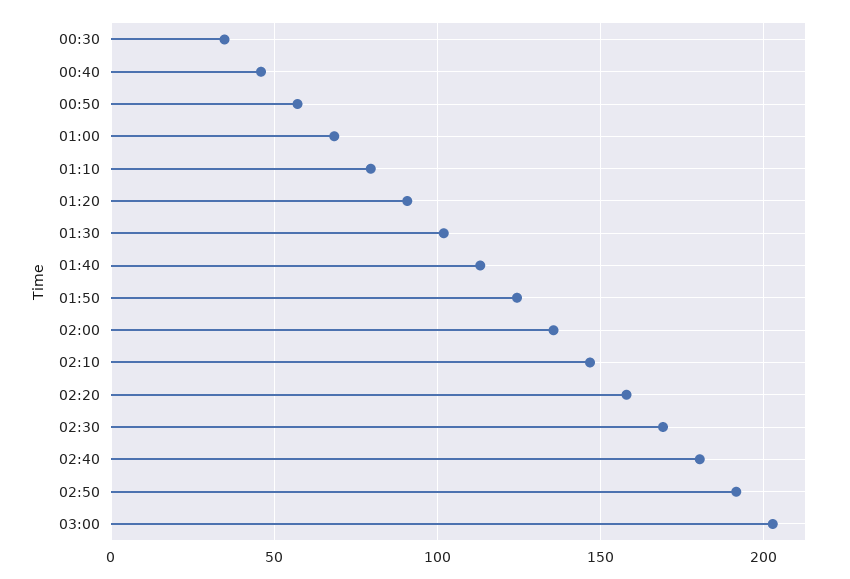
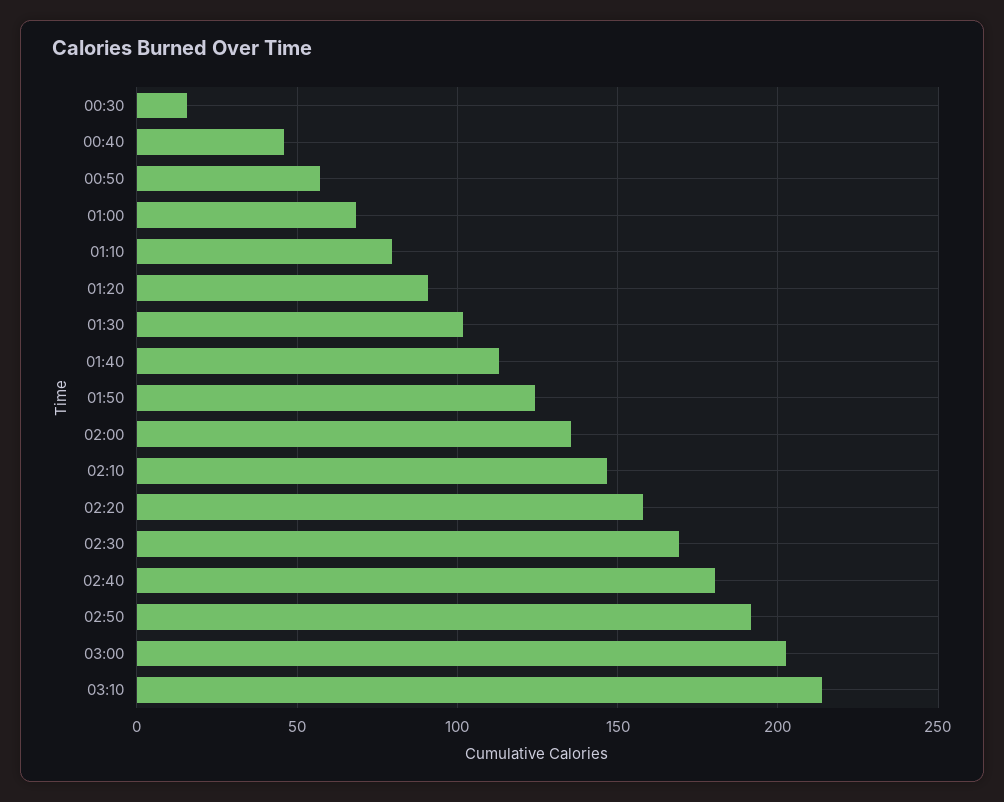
00:30: 35 -> 15
03:10: none -> 215

